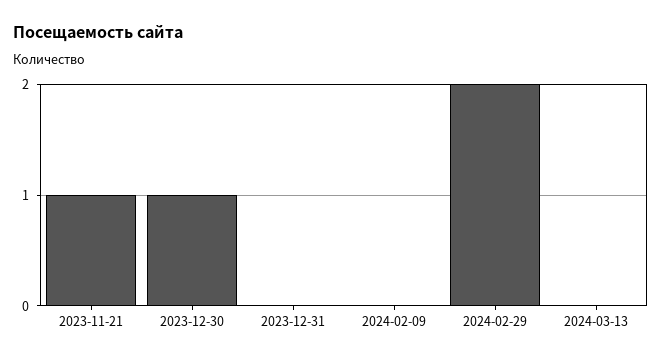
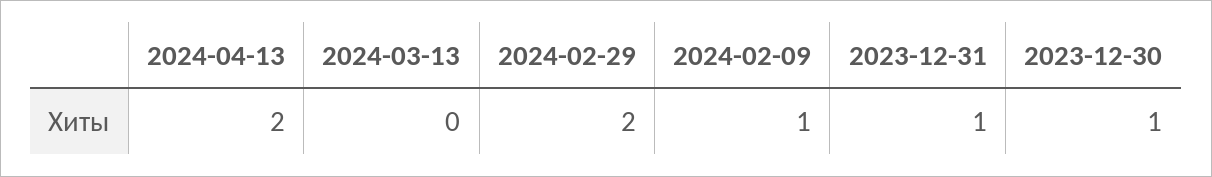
2023-11-21: 1 -> none
2023-12-31: 0 -> 1
2024-02-09: 0 -> 1
2024-04-13: none -> 2

